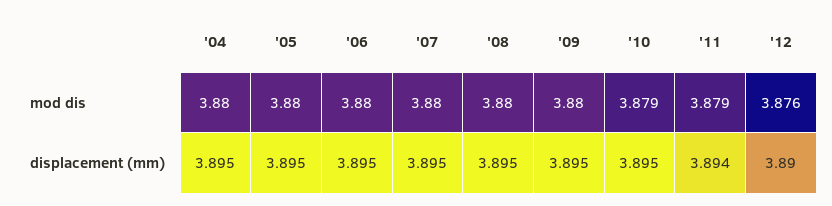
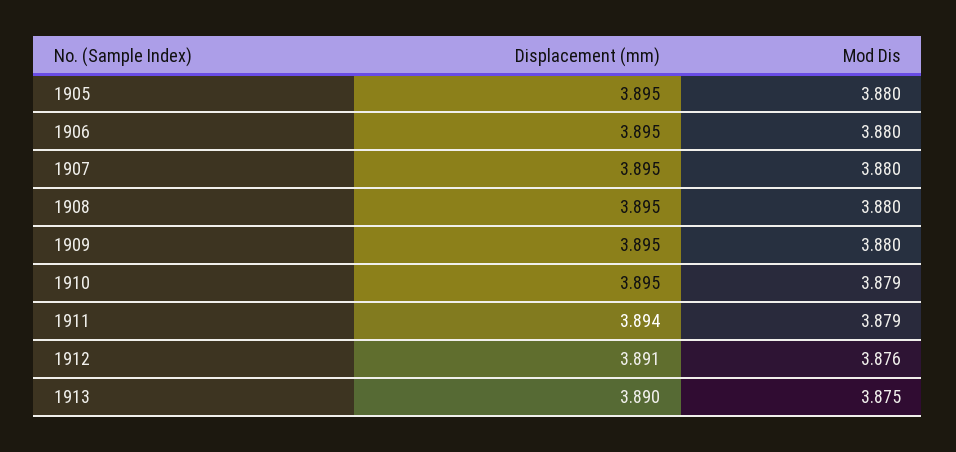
'04, mod dis: 3.88 -> none
'04, displacement (mm): 3.895 -> none
'12, displacement (mm): 3.89 -> 3.891
1913, displacement (mm): none -> 3.89
1913, mod dis: none -> 3.875

